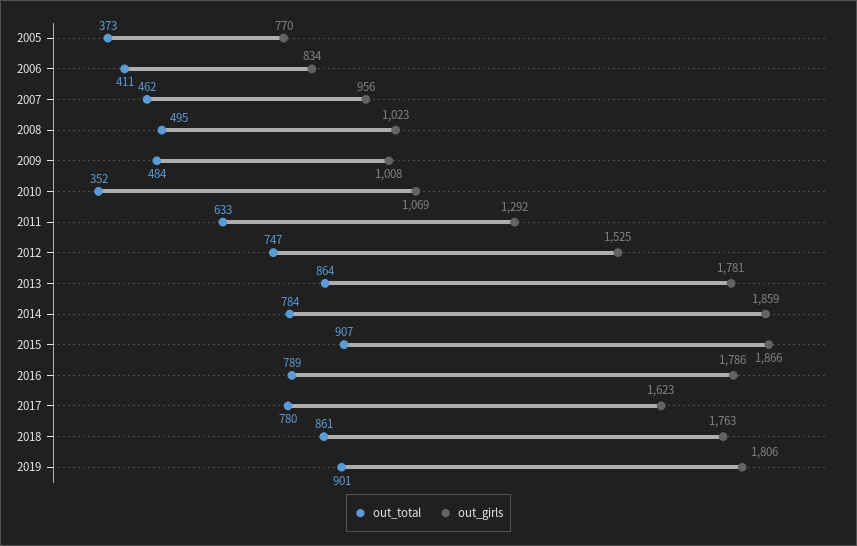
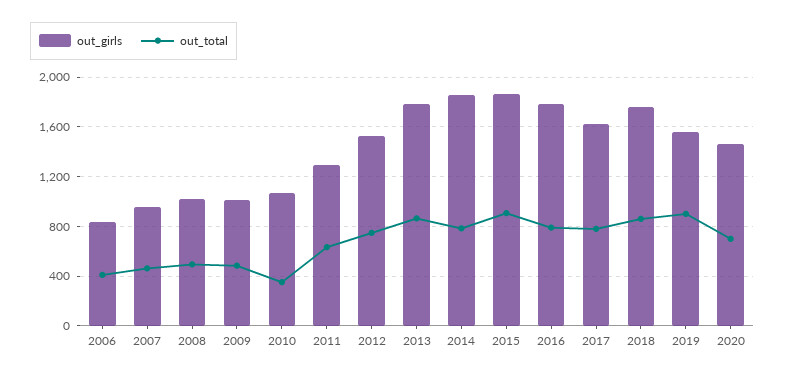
out_total, 2005: 373 -> none
out_girls, 2005: 770 -> none
out_girls, 2019: 1806 -> 1550
out_girls, 2020: none -> 1450
out_total, 2020: none -> 700

